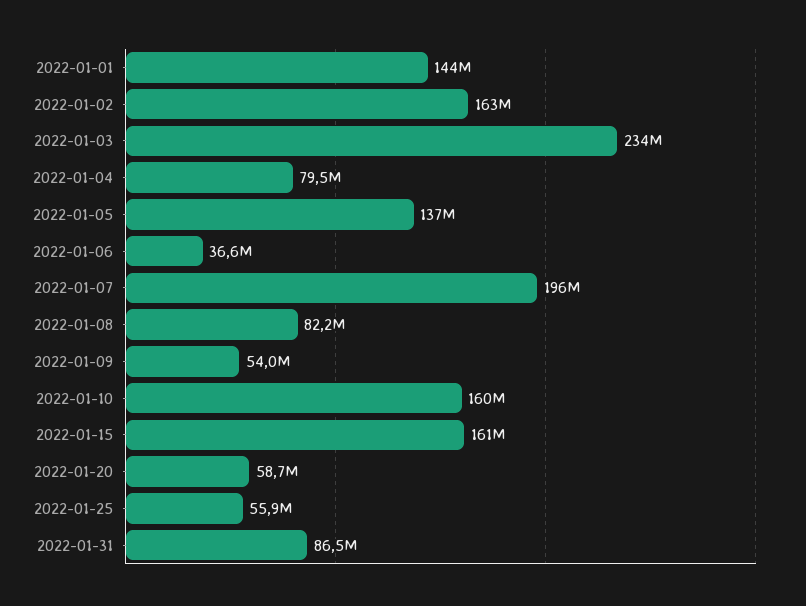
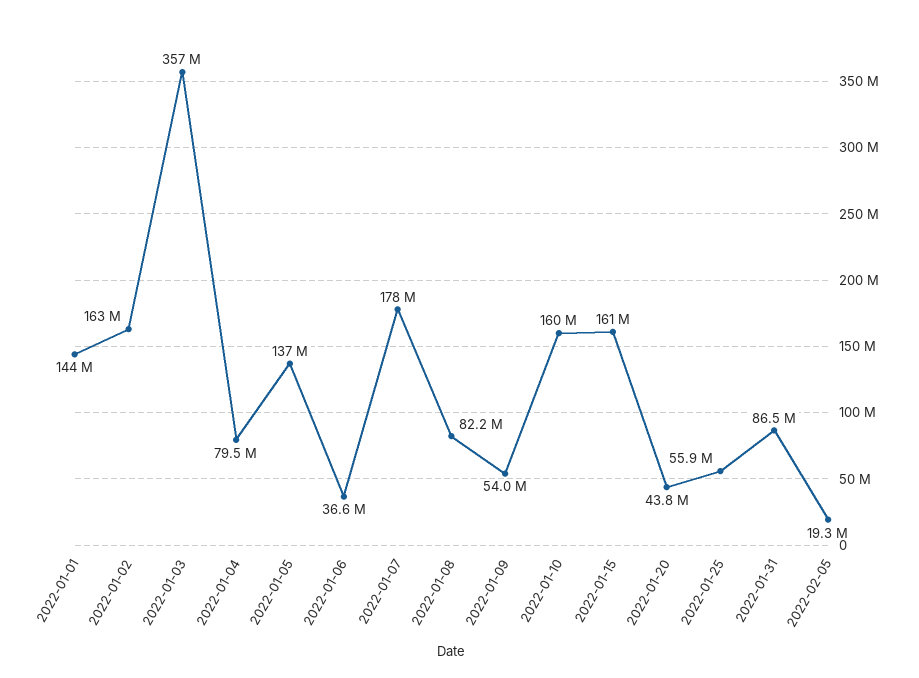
2022-01-03: 234000000 -> 357000000
2022-01-07: 196000000 -> 178000000
2022-01-20: 58700000 -> 43800000
2022-02-05: none -> 19300000

